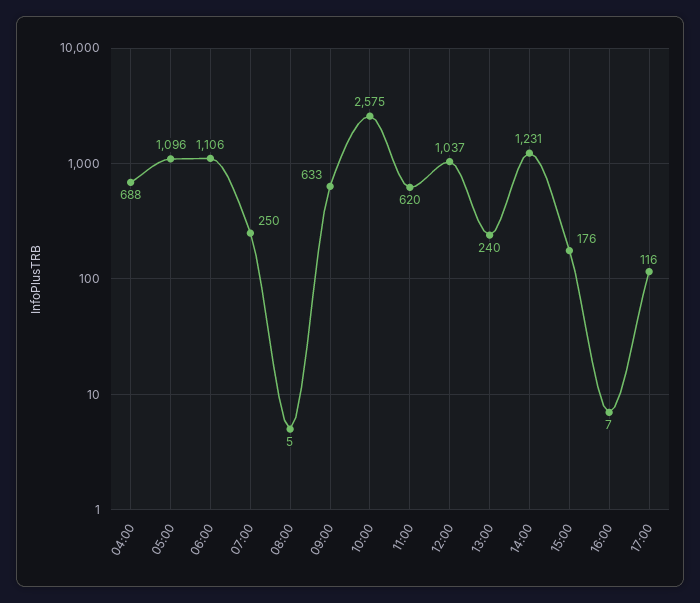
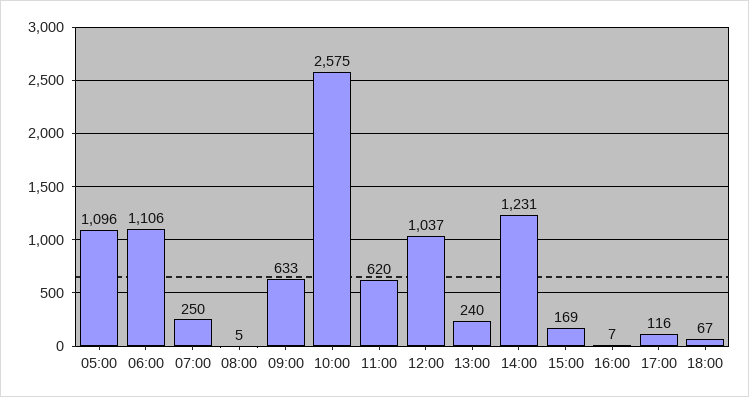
04:00: 688 -> none
15:00: 176 -> 169
18:00: none -> 67

